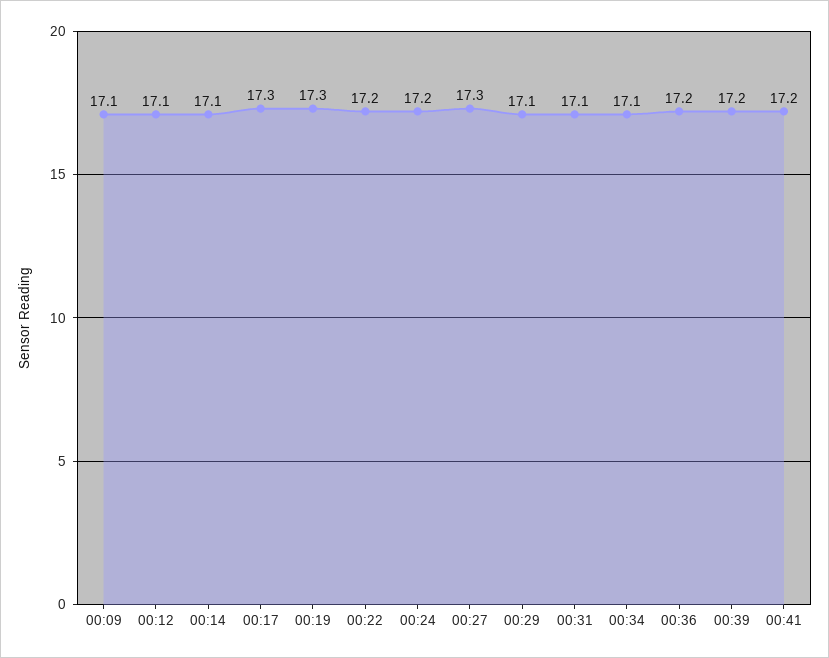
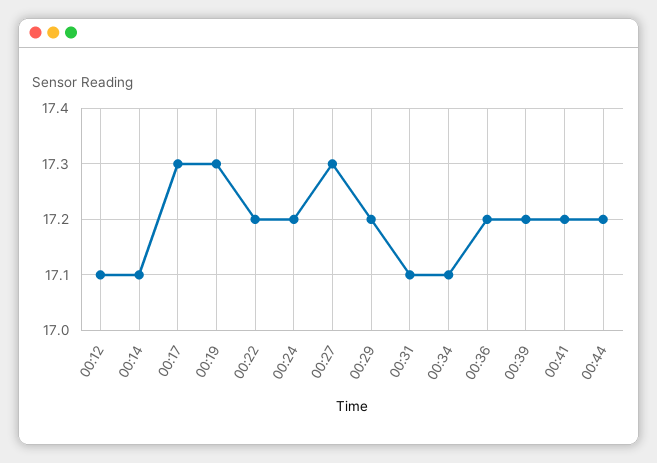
00:09: 17.1 -> none
00:29: 17.1 -> 17.2
00:44: none -> 17.2

